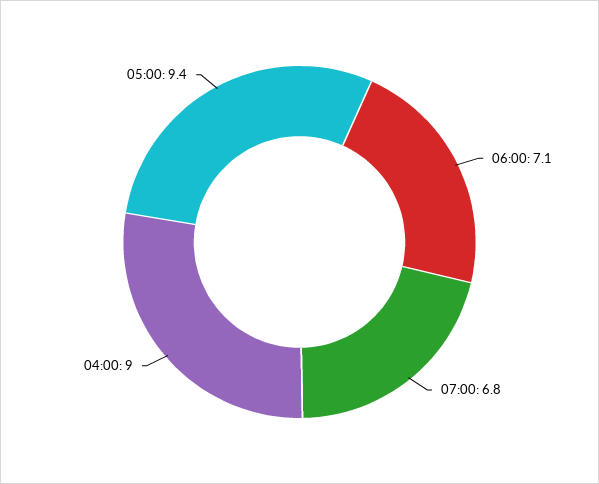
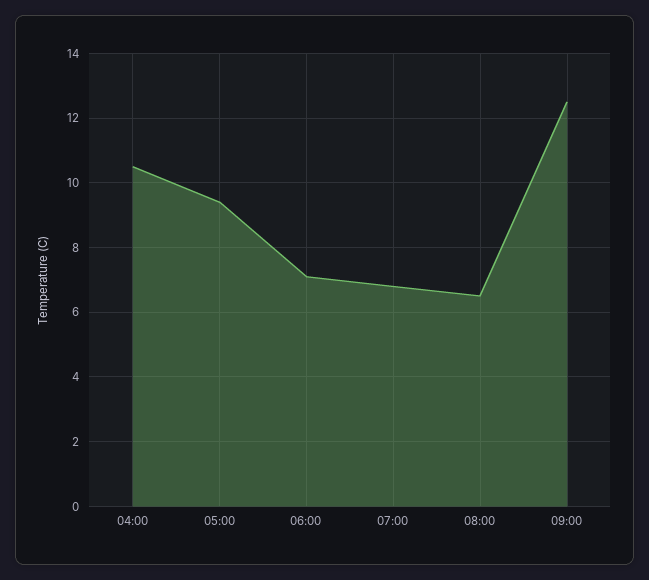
04:00: 9 -> 10.5
08:00: none -> 6.5
09:00: none -> 12.5

